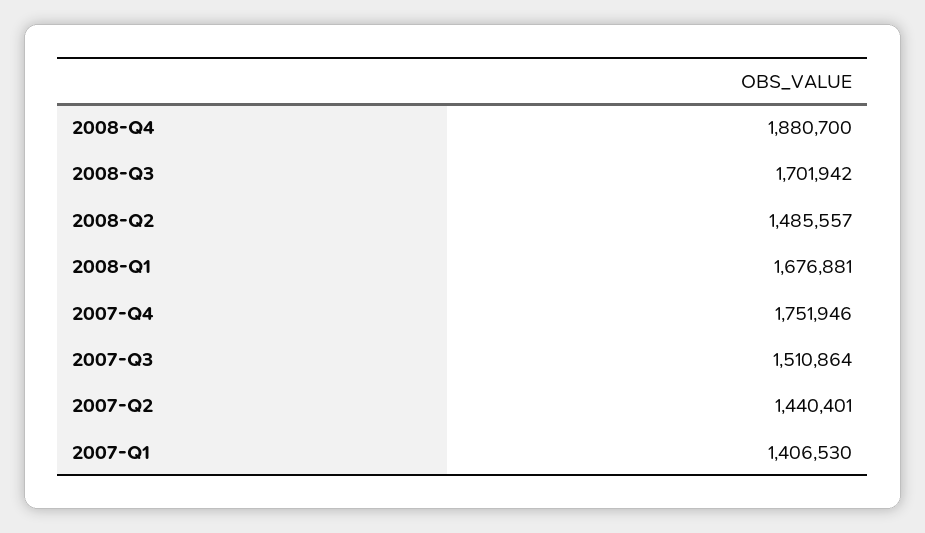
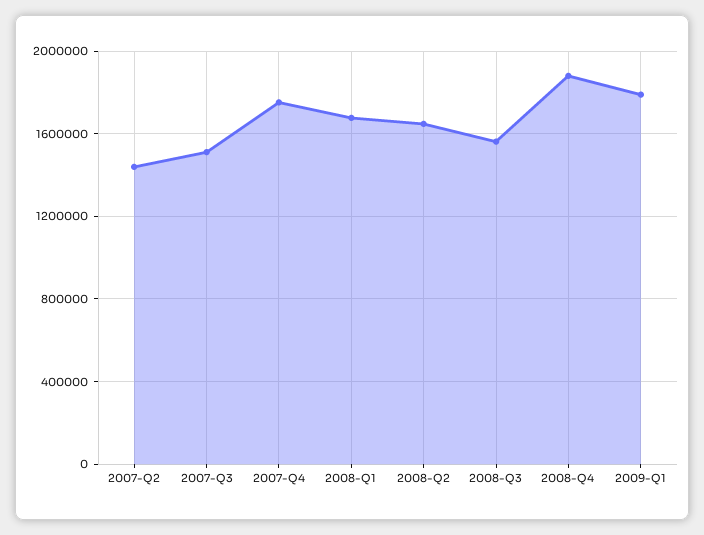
2008-Q3: 1701942 -> 1550000
2008-Q2: 1485557 -> 1650000
2007-Q1: 1406530 -> none
2009-Q1: none -> 1800000

